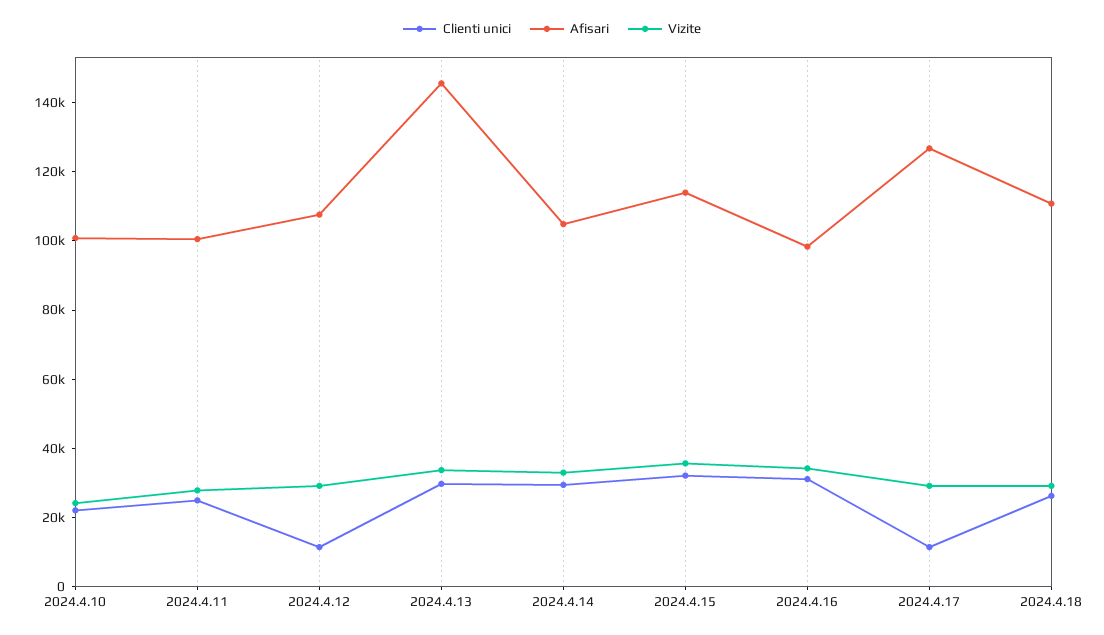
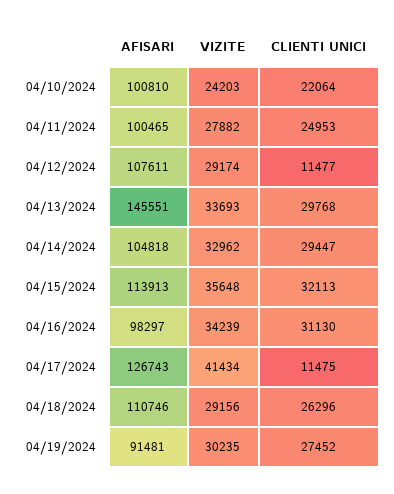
Vizite, 2024.4.17: 30000 -> 41434
Afisari, 04/19/2024: none -> 91481
Vizite, 04/19/2024: none -> 30235
Clienti unici, 04/19/2024: none -> 27452

